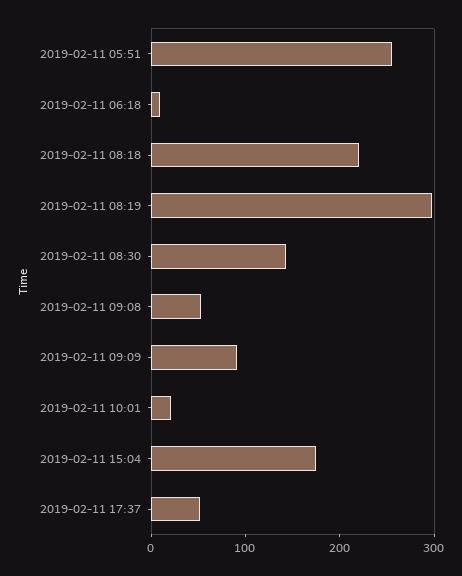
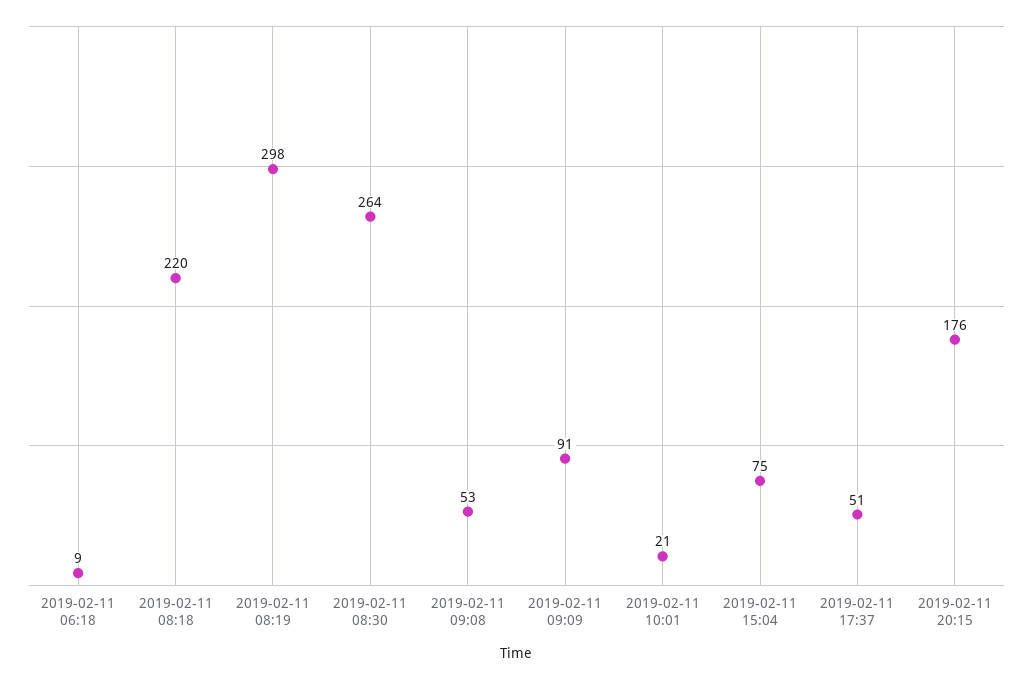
2019-02-11 05:51: 260 -> none
2019-02-11 08:30: 140 -> 264
2019-02-11 15:04: 180 -> 75
2019-02-11 20:15: none -> 176

